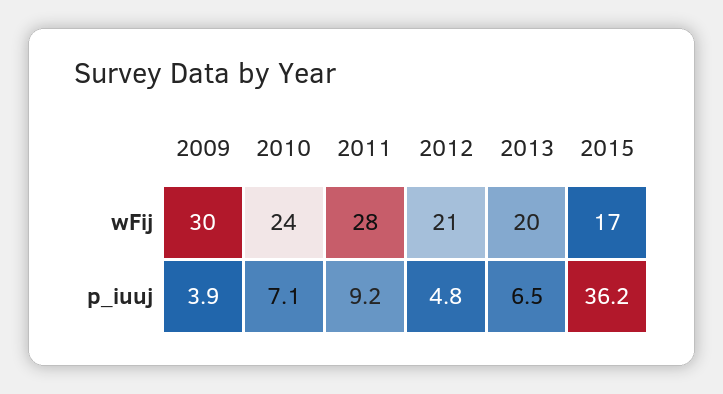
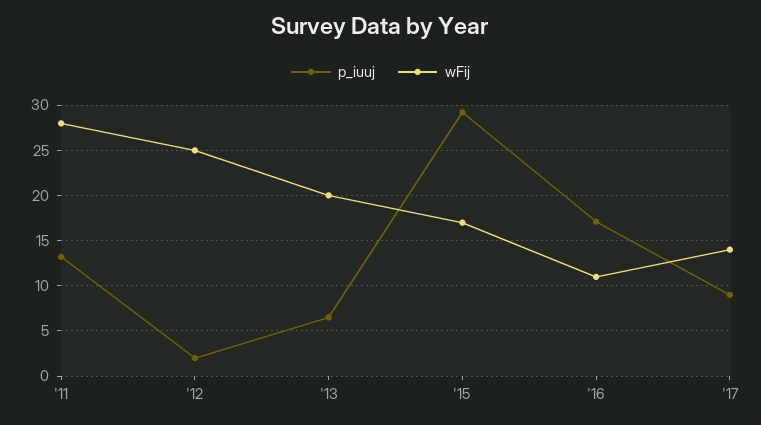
wFij, 2009: 30 -> none
wFij, 2010: 24 -> none
wFij, 2012: 21 -> 25
p_iuuj, 2009: 3.9 -> none
p_iuuj, 2010: 7.1 -> none
p_iuuj, 2011: 9.2 -> 13
p_iuuj, 2012: 4.8 -> 2
p_iuuj, 2015: 36.2 -> 29
p_iuuj, '16: none -> 17
wFij, '16: none -> 11
p_iuuj, '17: none -> 9
wFij, '17: none -> 14

